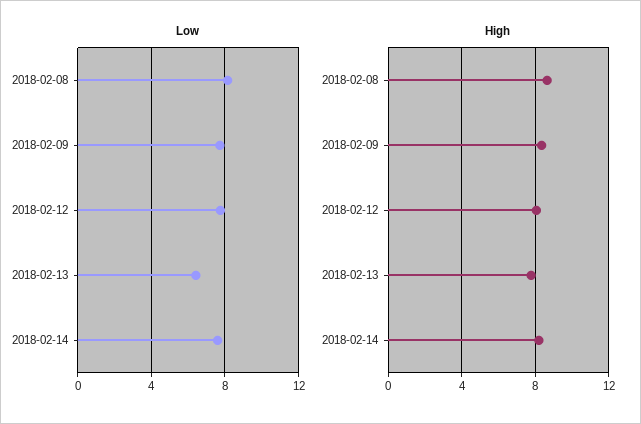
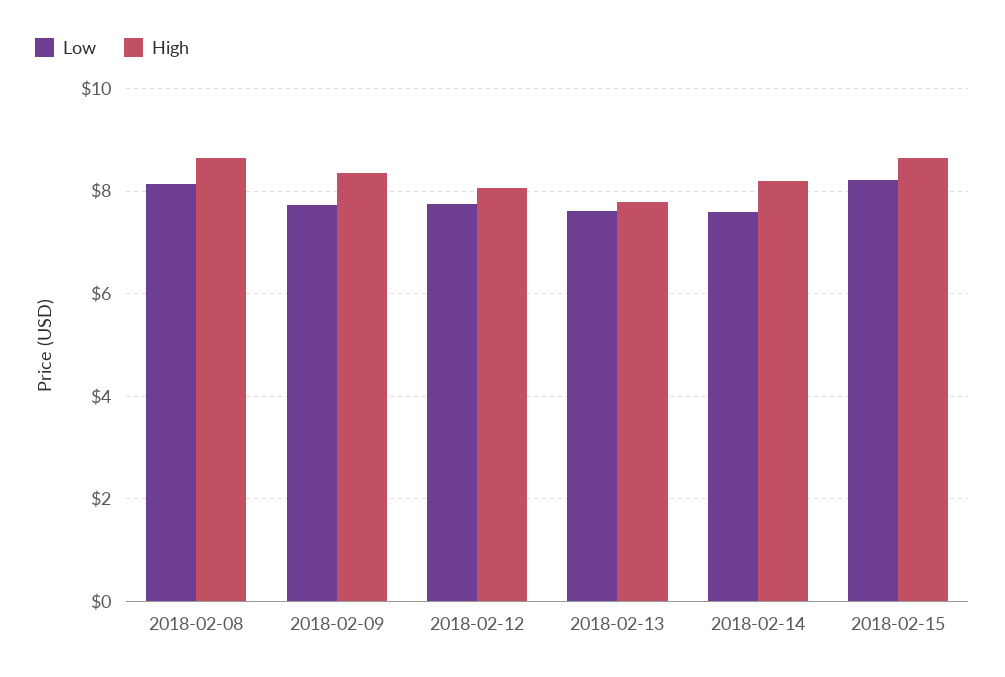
Low, 2018-02-13: 6.5 -> 7.6
Low, 2018-02-15: none -> 8.2
High, 2018-02-15: none -> 8.6

